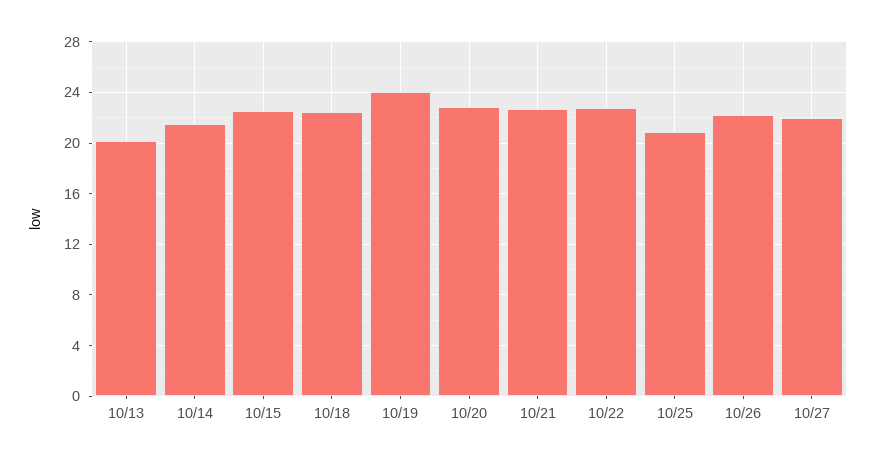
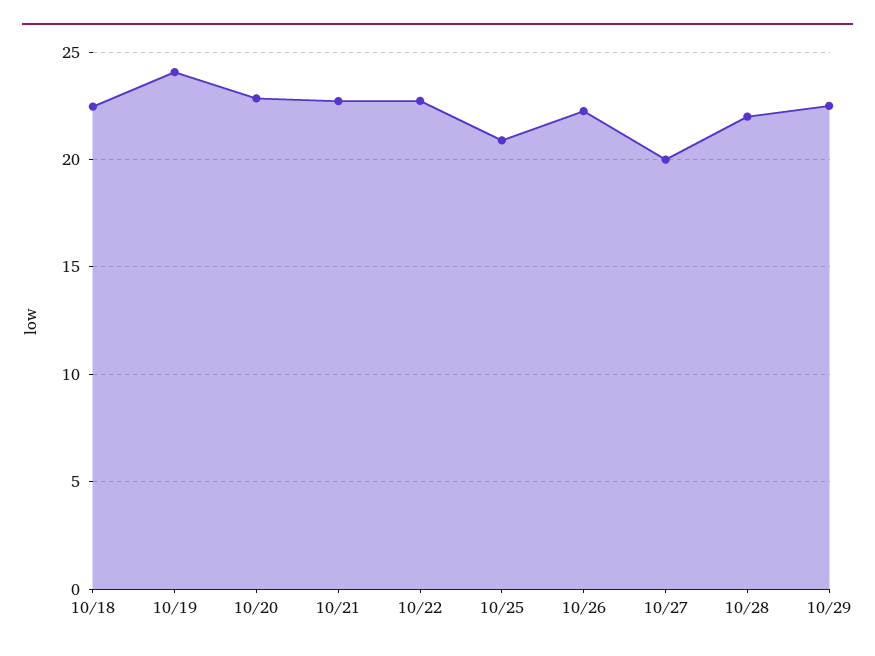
10/13: 20 -> none
10/14: 21.5 -> none
10/15: 22.5 -> none
10/27: 22 -> 20
10/28: none -> 22
10/29: none -> 22.5

